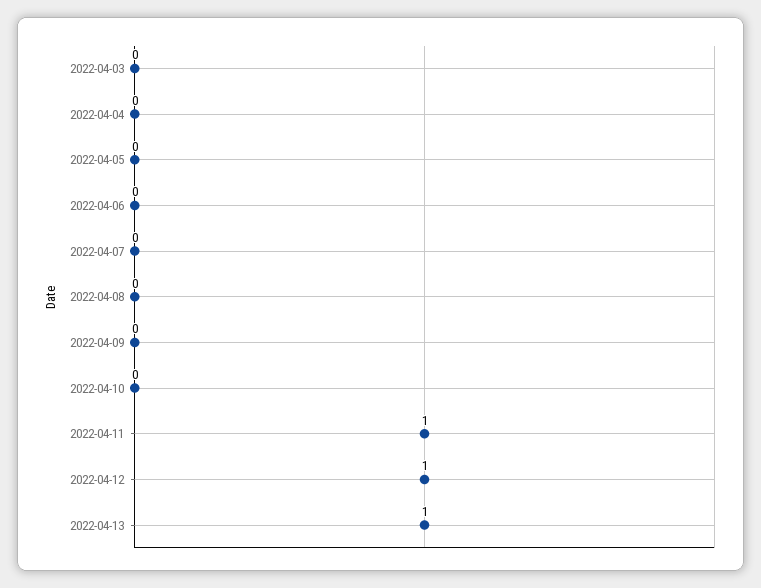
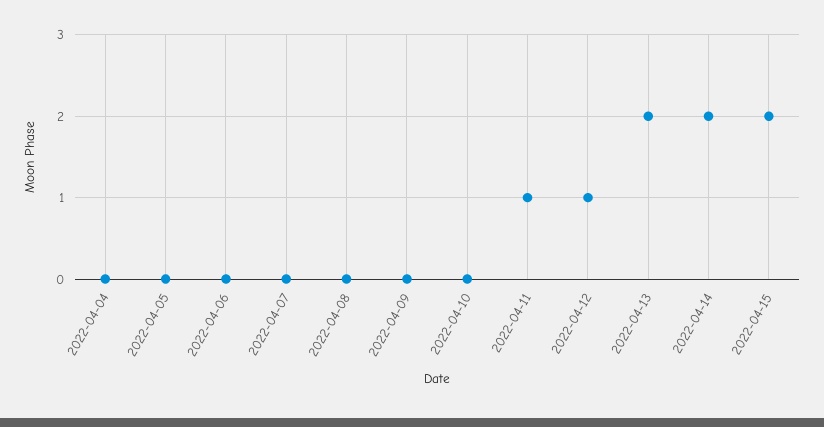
2022-04-03: 0 -> none
2022-04-13: 1 -> 2
2022-04-14: none -> 2
2022-04-15: none -> 2

